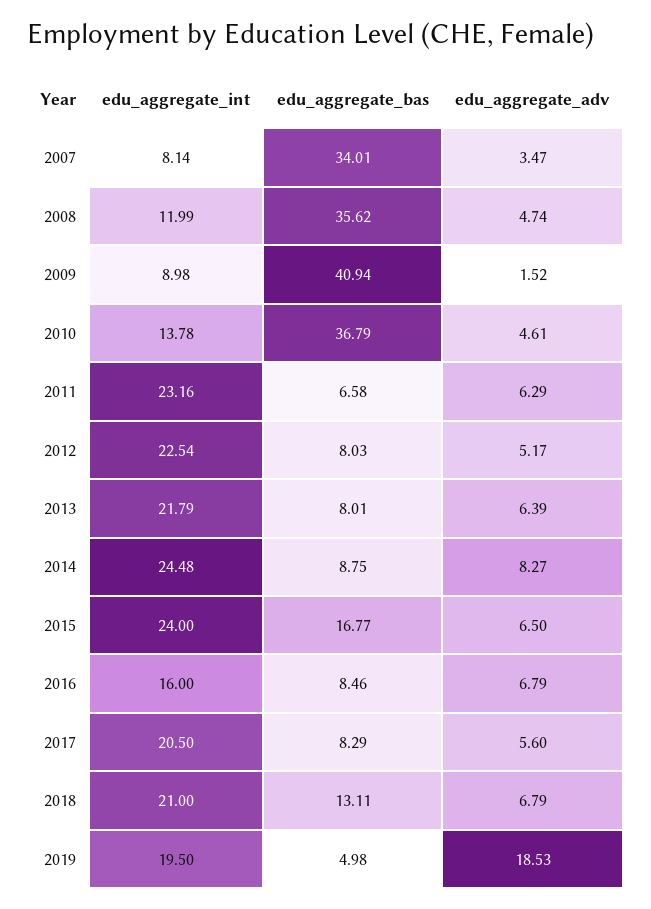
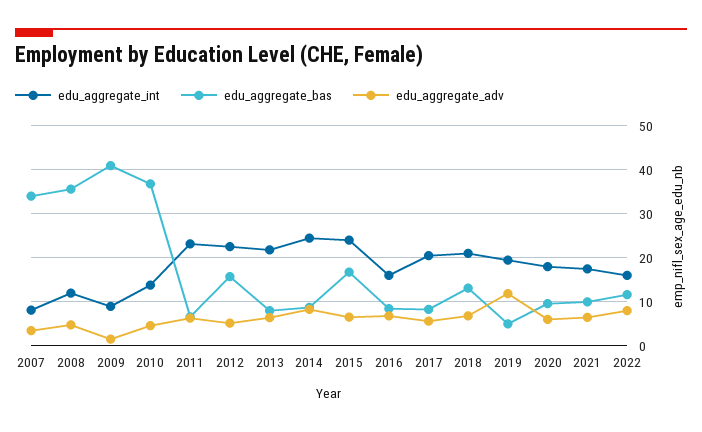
edu_aggregate_bas, 2012: 8.03 -> 16
edu_aggregate_adv, 2019: 18.53 -> 12
edu_aggregate_int, 2020: none -> 18
edu_aggregate_bas, 2020: none -> 10
edu_aggregate_adv, 2020: none -> 6
edu_aggregate_int, 2021: none -> 18
edu_aggregate_bas, 2021: none -> 10
edu_aggregate_adv, 2021: none -> 6
edu_aggregate_int, 2022: none -> 16
edu_aggregate_bas, 2022: none -> 12
edu_aggregate_adv, 2022: none -> 8

